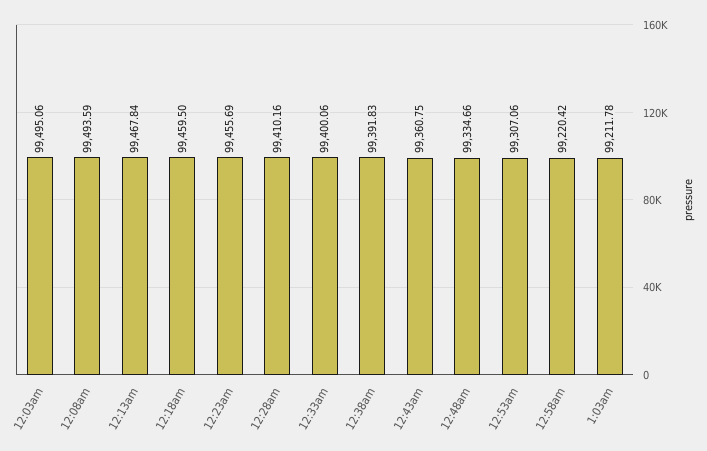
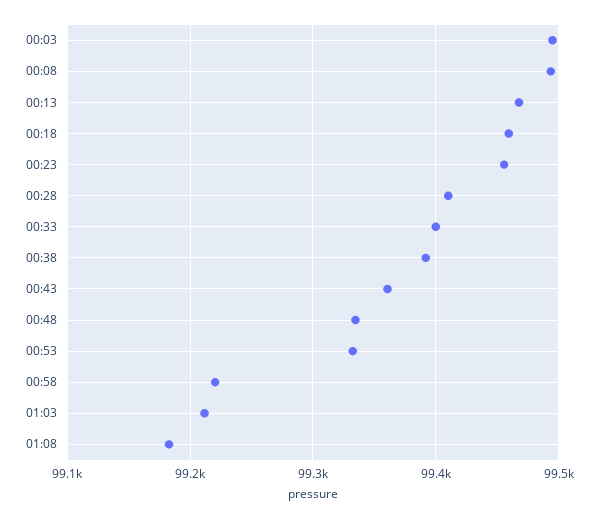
12:53am: 99307.06 -> 99330
01:08: none -> 99180

